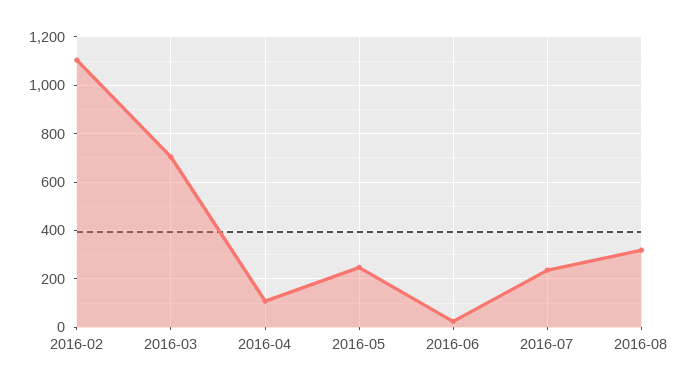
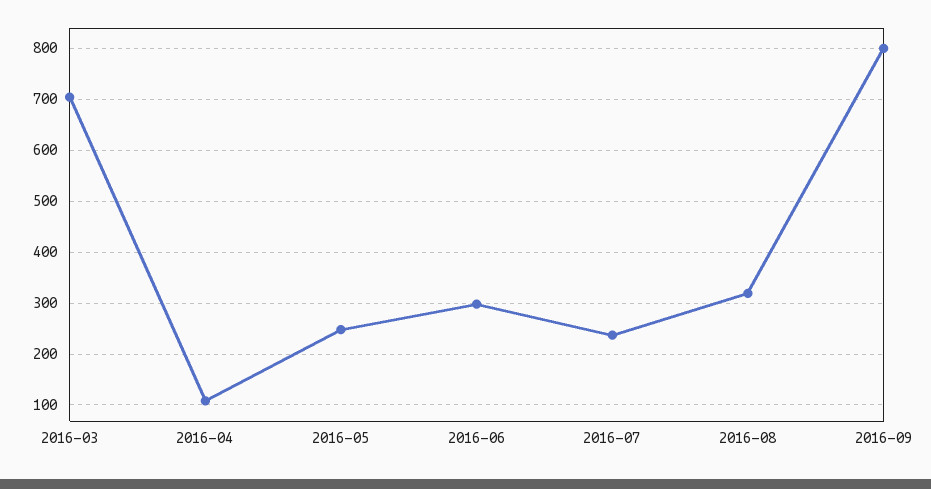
2016-02: 1100 -> none
2016-06: 25 -> 300
2016-09: none -> 800

